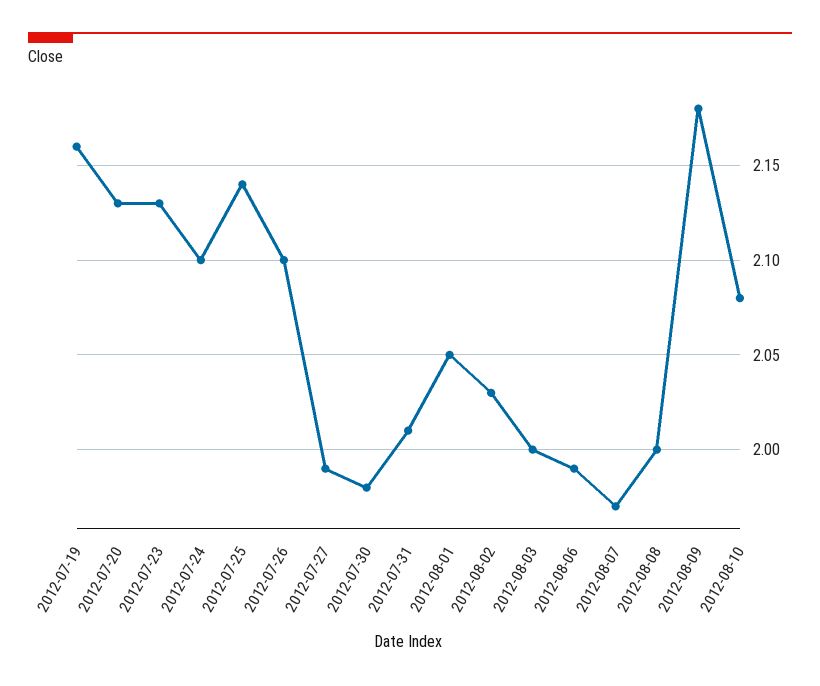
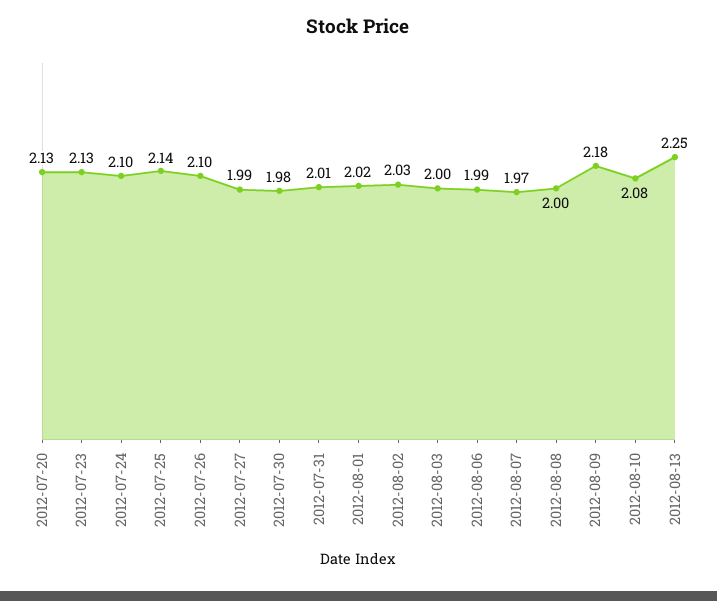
2012-07-19: 2.16 -> none
2012-08-01: 2.05 -> 2.02
2012-08-13: none -> 2.25

